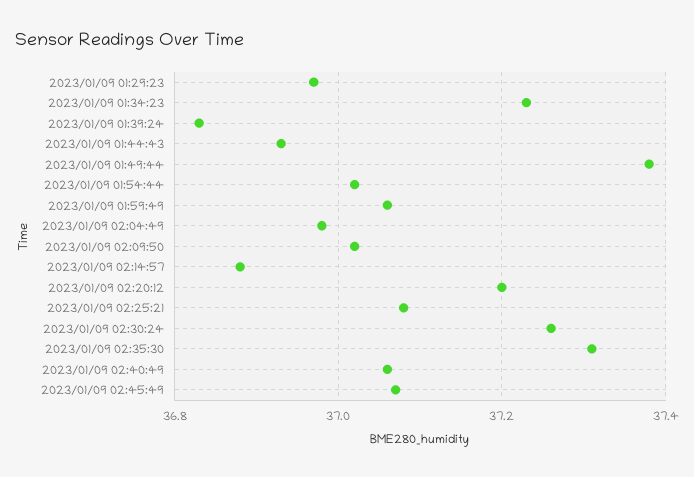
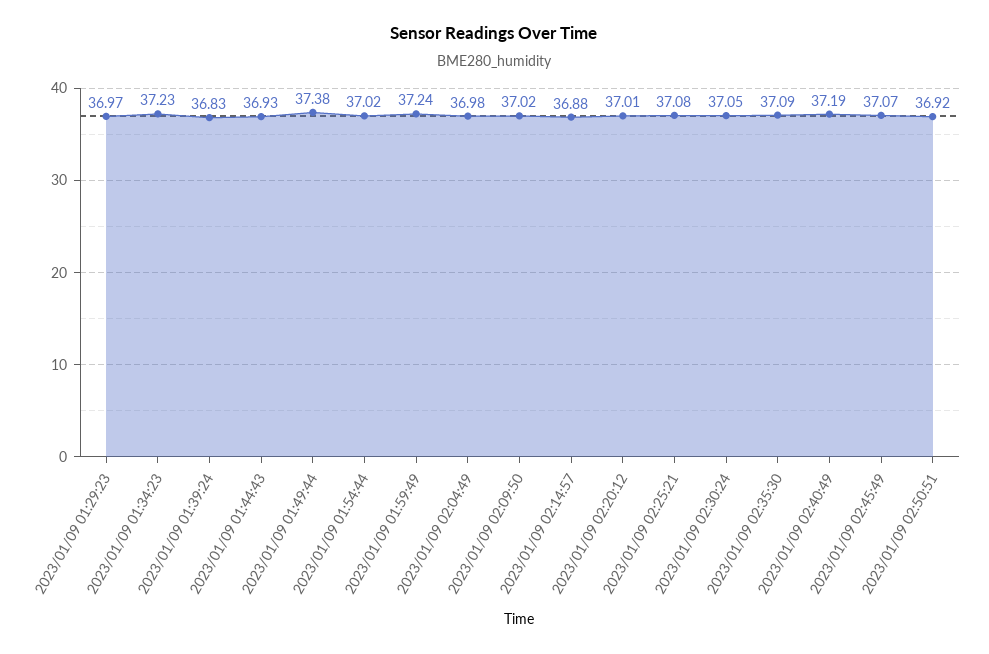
2023/01/09 01:59:49: 37.05 -> 37.24
2023/01/09 02:20:12: 37.2 -> 37.01
2023/01/09 02:30:24: 37.25 -> 37.05
2023/01/09 02:35:30: 37.3 -> 37.09
2023/01/09 02:40:49: 37.05 -> 37.19
2023/01/09 02:50:51: none -> 36.92

